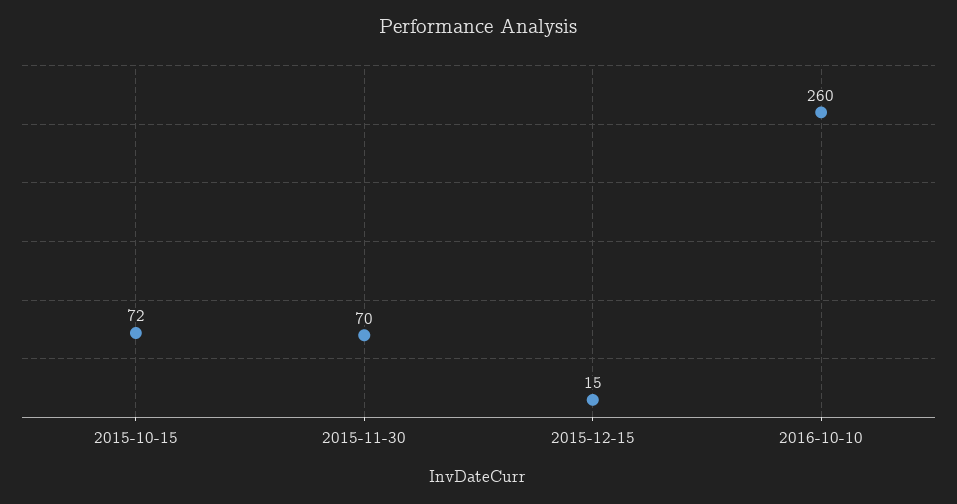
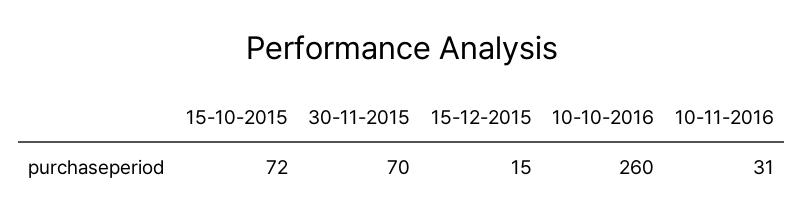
10-11-2016: none -> 31

